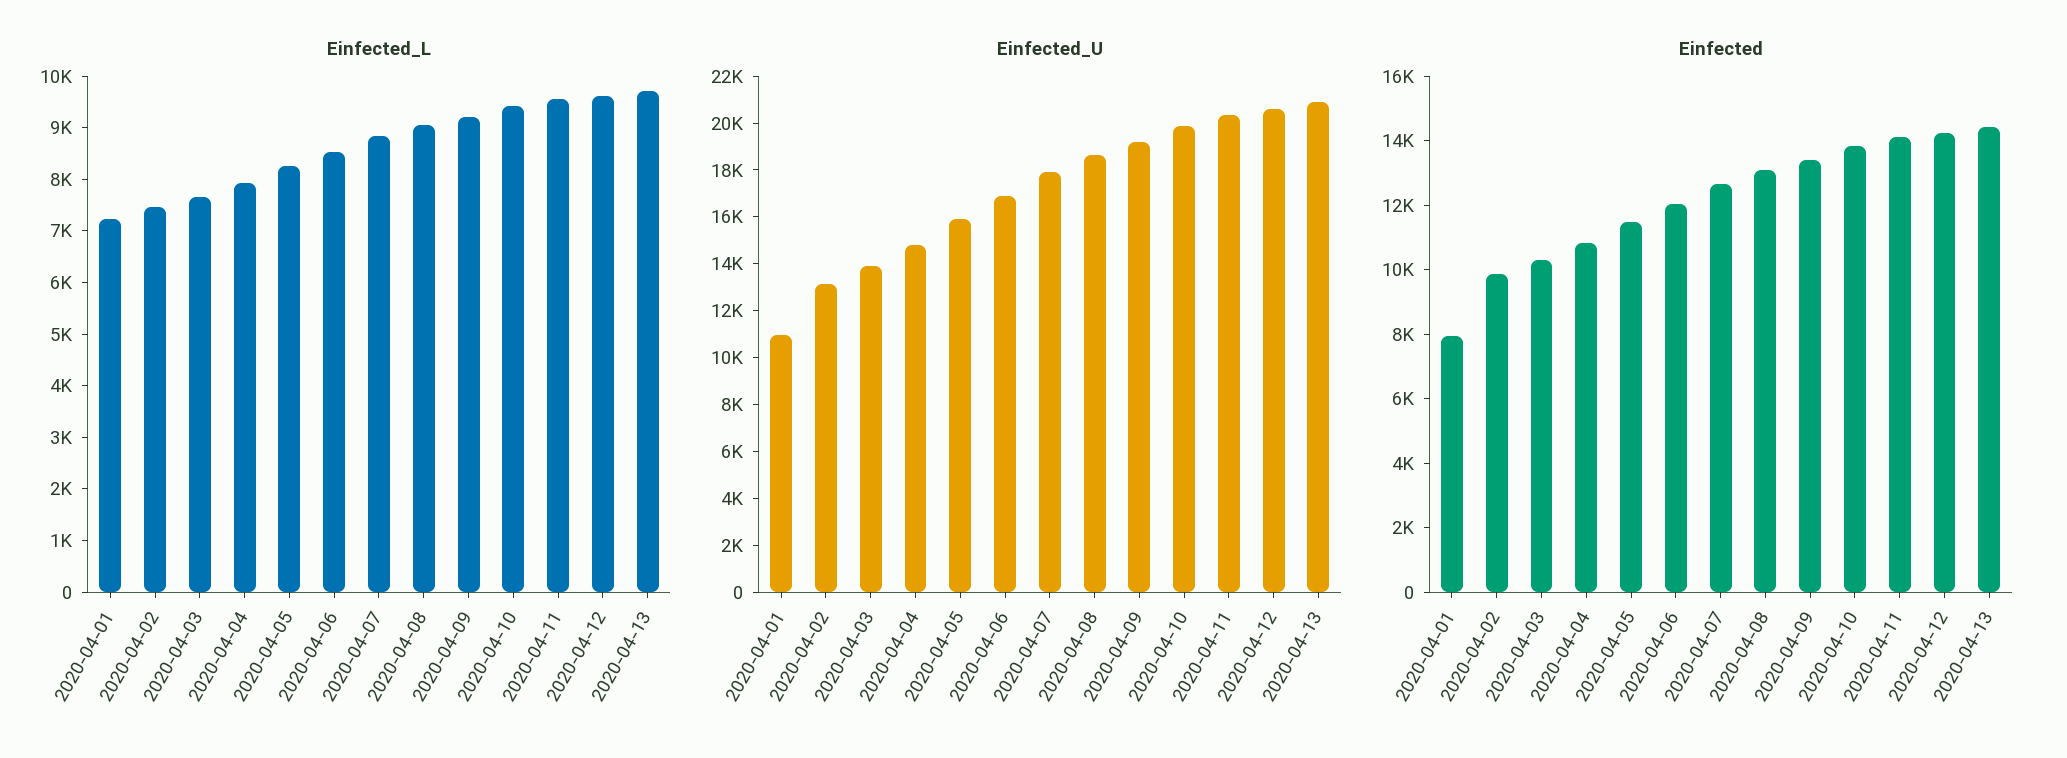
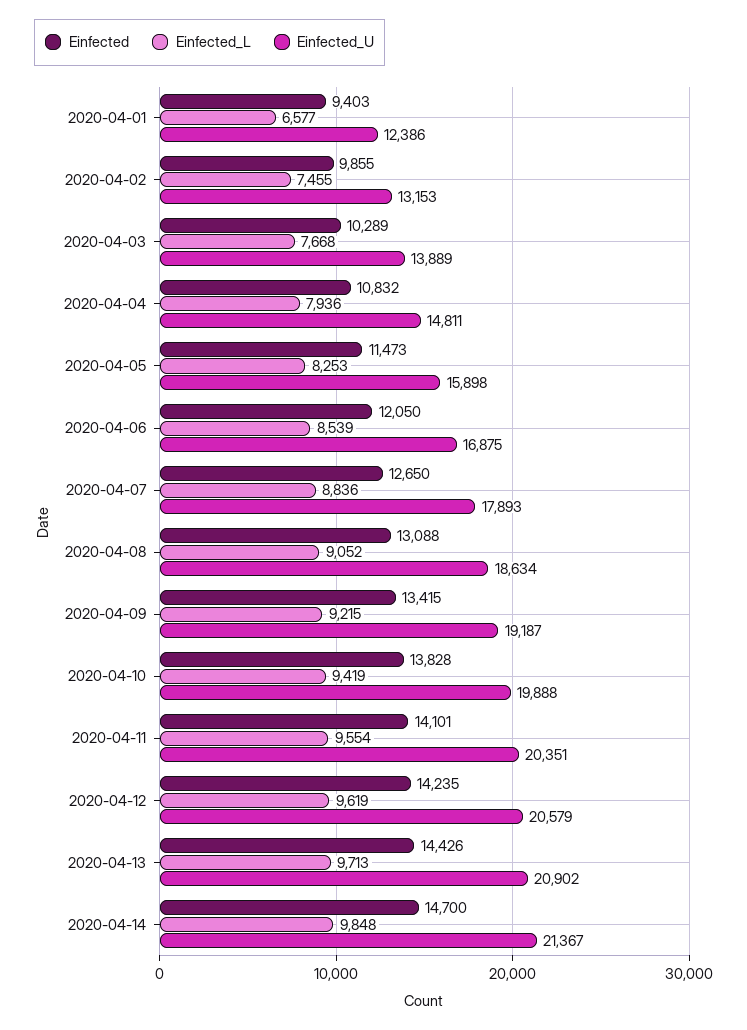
Einfected_L, 2020-04-01: 7200 -> 6577
Einfected_U, 2020-04-01: 11000 -> 12386
Einfected, 2020-04-01: 8000 -> 9403
Einfected, 2020-04-14: none -> 14700
Einfected_L, 2020-04-14: none -> 9848
Einfected_U, 2020-04-14: none -> 21367

